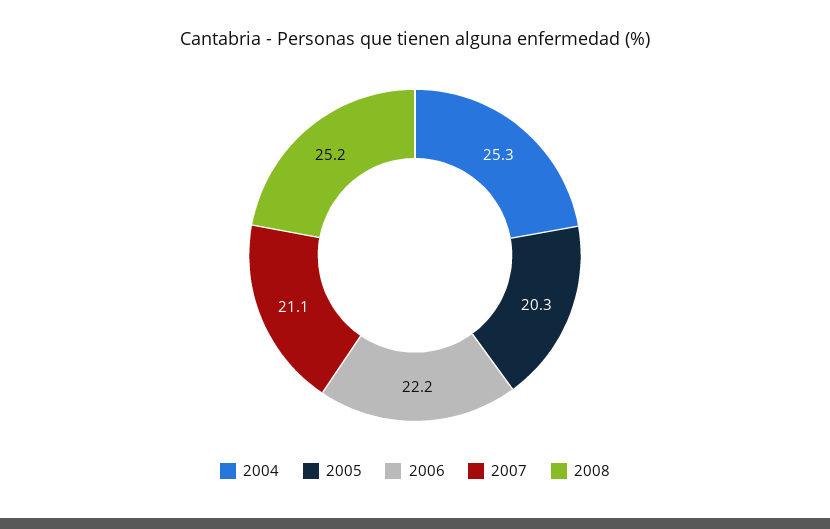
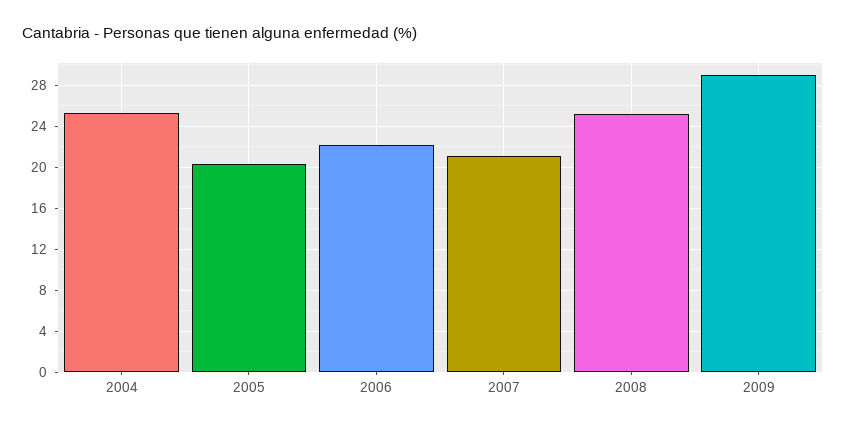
2009: none -> 29

